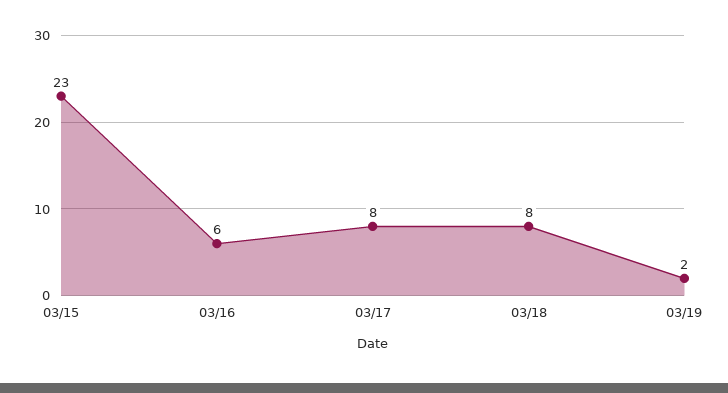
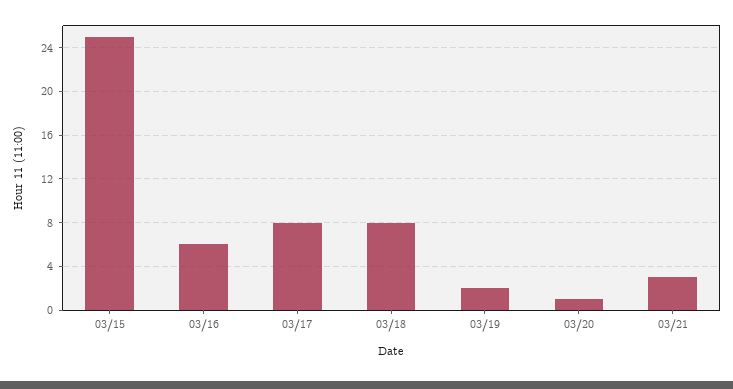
03/15: 23 -> 25
03/20: none -> 1
03/21: none -> 3

